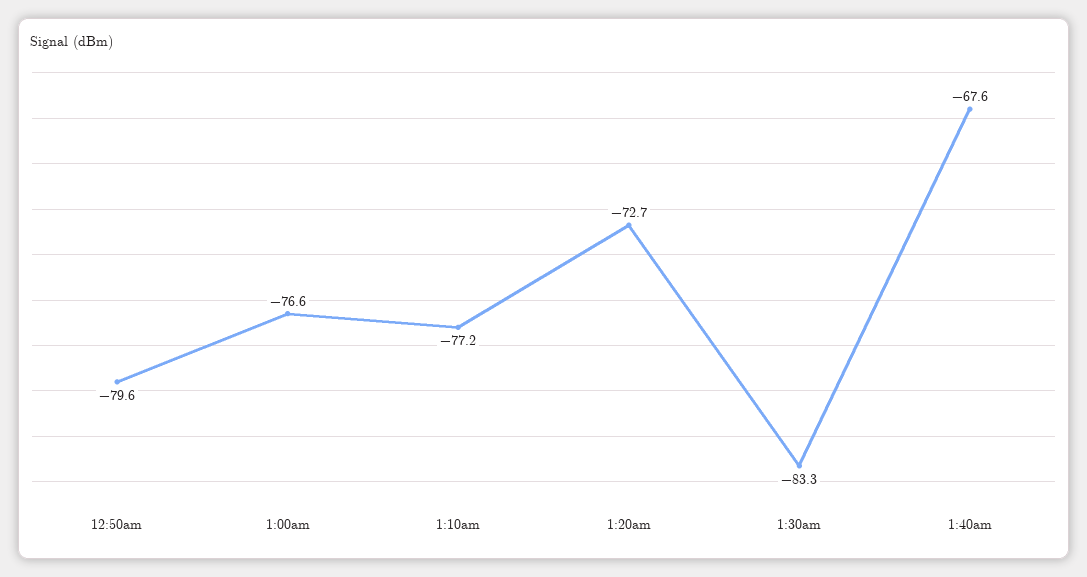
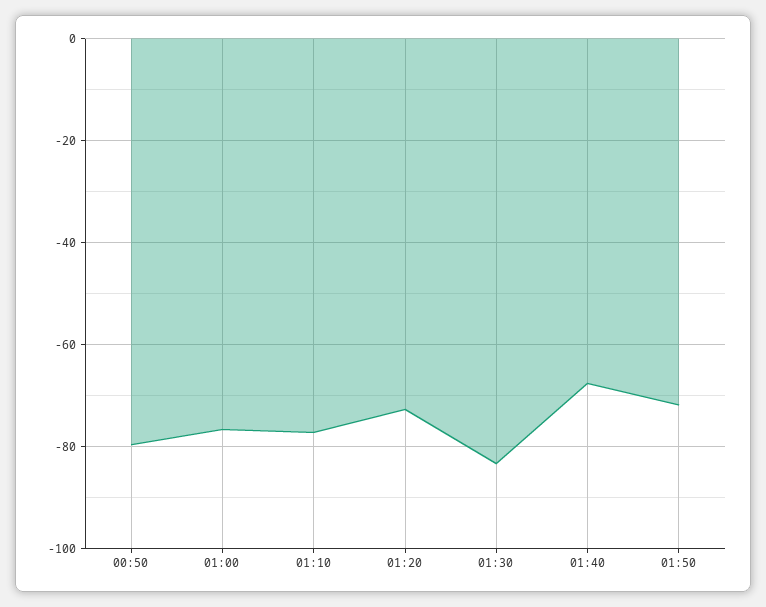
01:50: none -> -72

